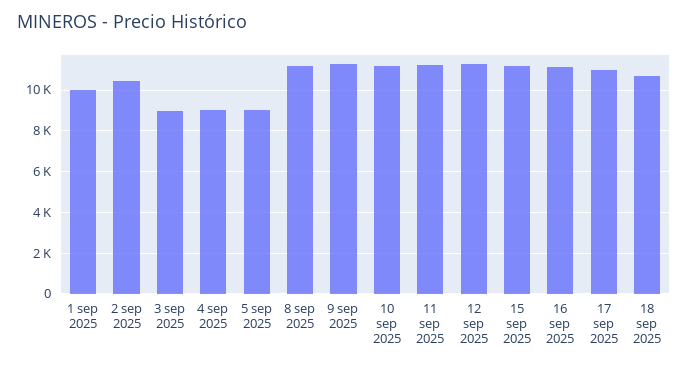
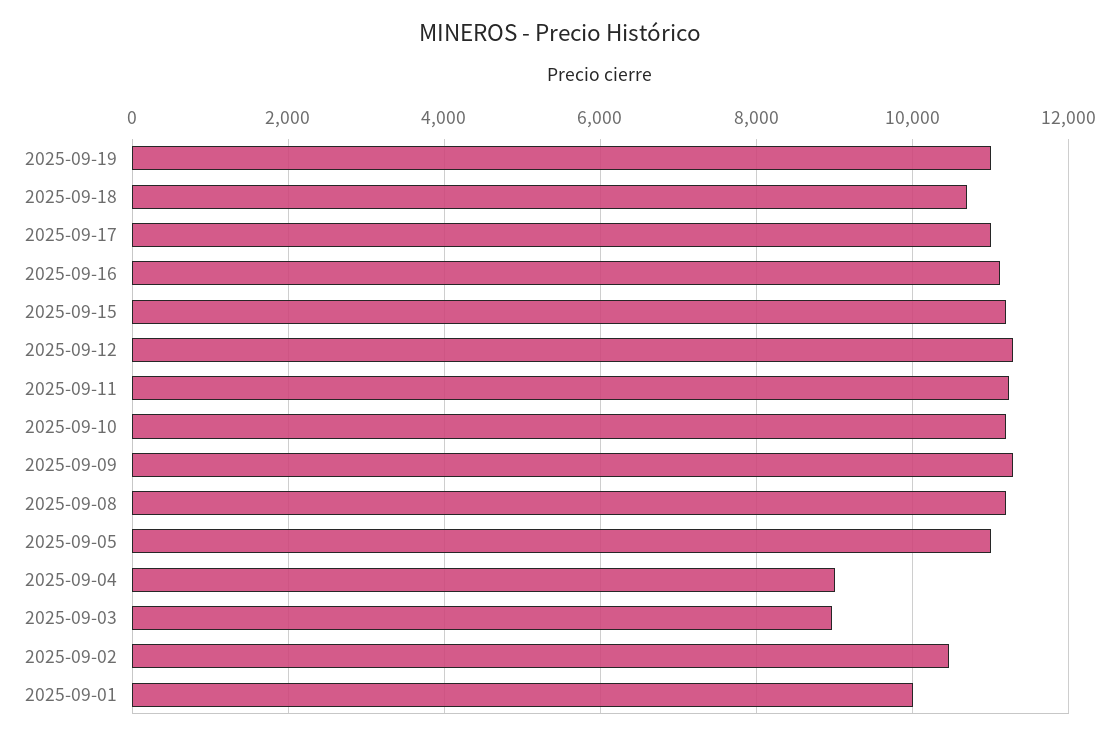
5 sep 2025: 9000 -> 11000
2025-09-19: none -> 11000

